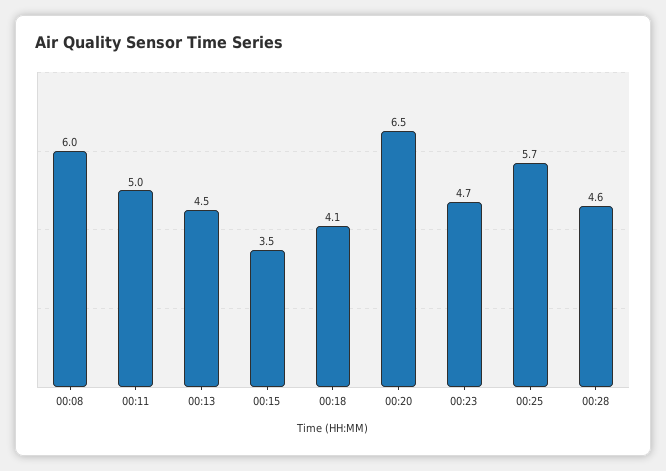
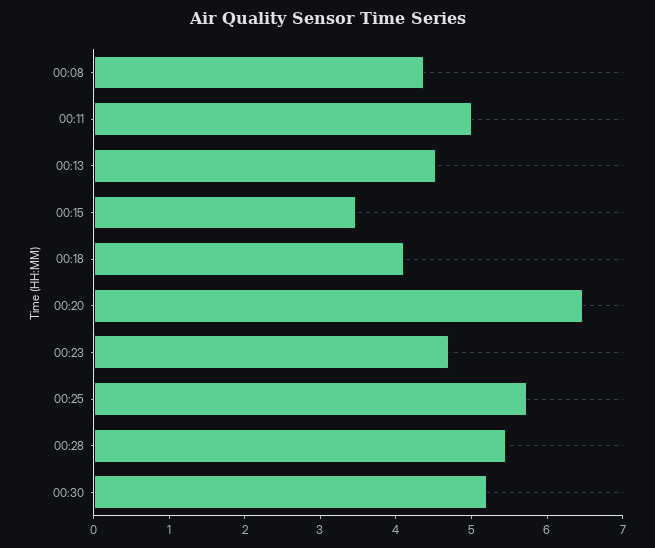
00:08: 6 -> 4.4
00:28: 4.6 -> 5.4
00:30: none -> 5.2

